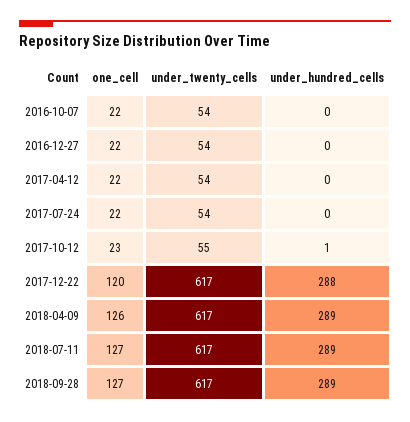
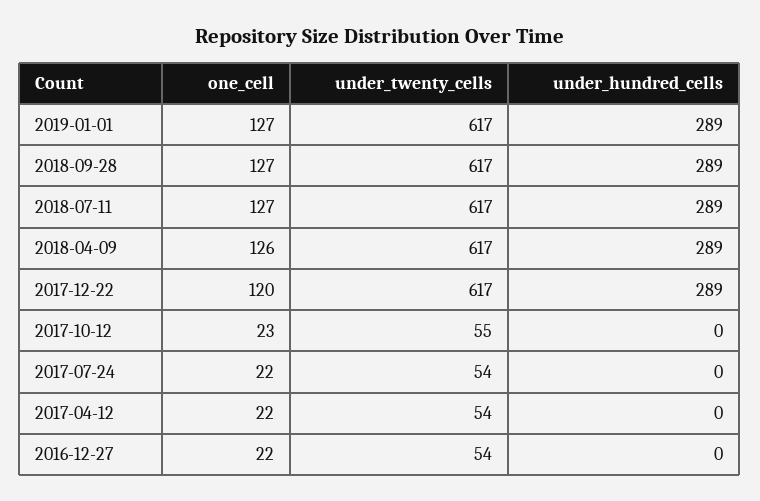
one_cell, 2016-10-07: 22 -> none
under_twenty_cells, 2016-10-07: 54 -> none
under_hundred_cells, 2016-10-07: 0 -> none
under_hundred_cells, 2017-10-12: 1 -> 0
under_hundred_cells, 2017-12-22: 288 -> 289
one_cell, 2019-01-01: none -> 127
under_twenty_cells, 2019-01-01: none -> 617
under_hundred_cells, 2019-01-01: none -> 289

